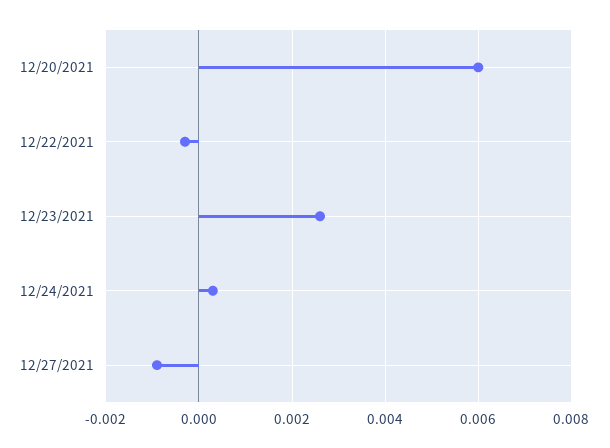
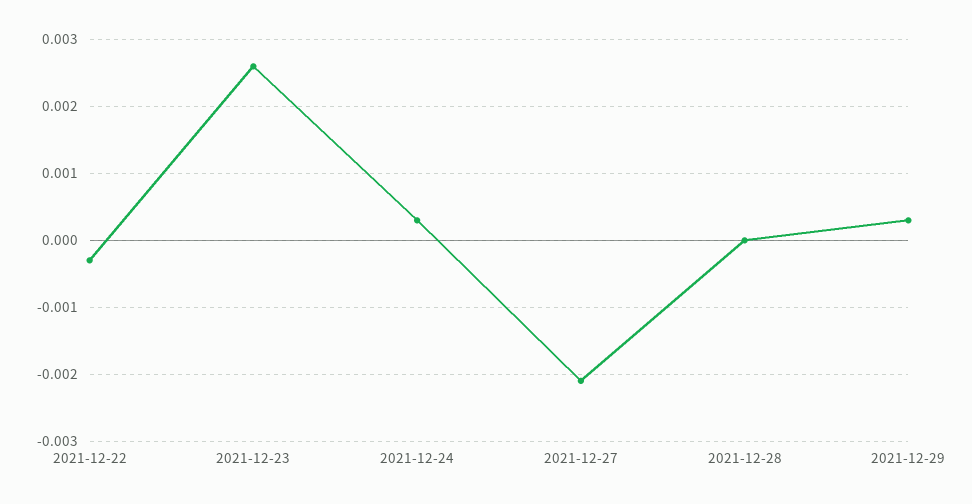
12/20/2021: 0.006 -> none
12/27/2021: -0.001 -> -0.0021
2021-12-28: none -> 0
2021-12-29: none -> 0.0003

